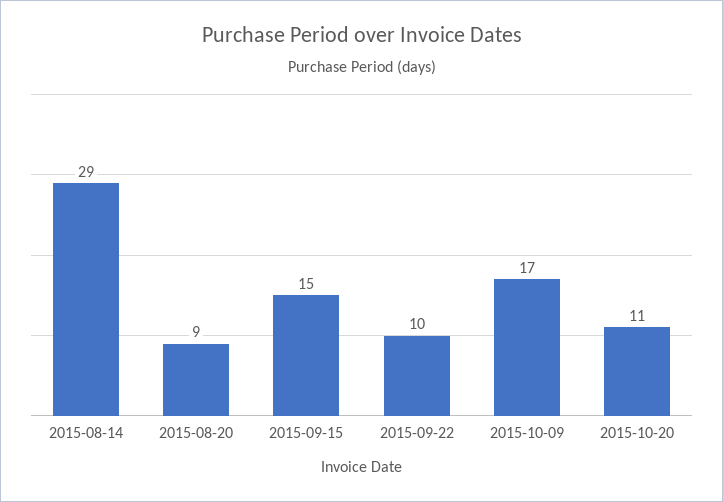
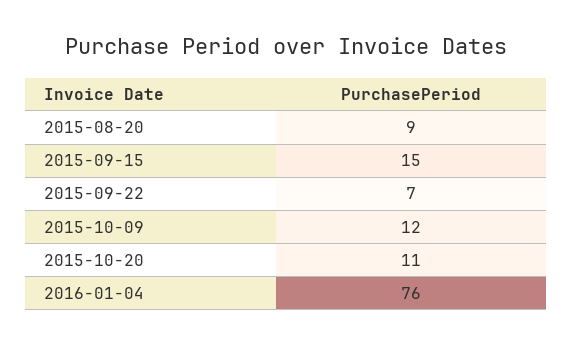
2015-08-14: 29 -> none
2015-09-22: 10 -> 7
2015-10-09: 17 -> 12
2016-01-04: none -> 76

